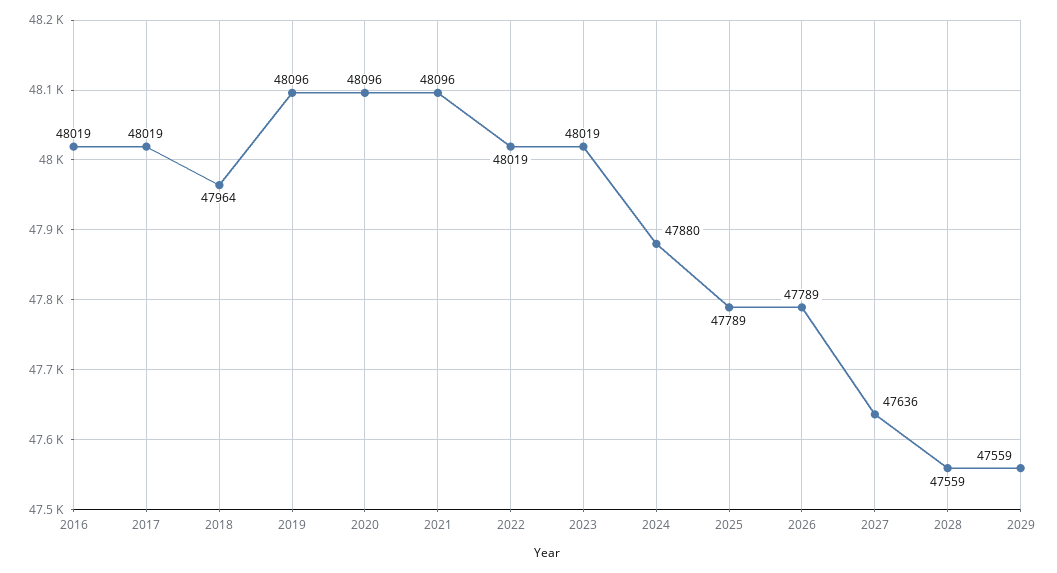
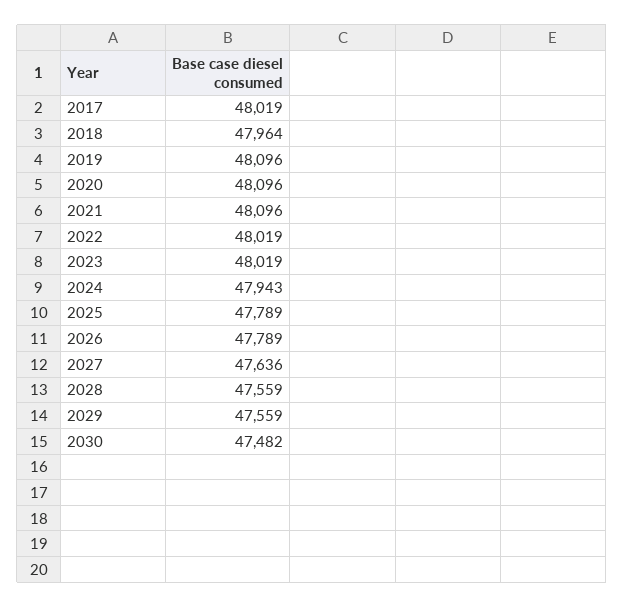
2016: 48019 -> none
2024: 47880 -> 47943
2030: none -> 47482

